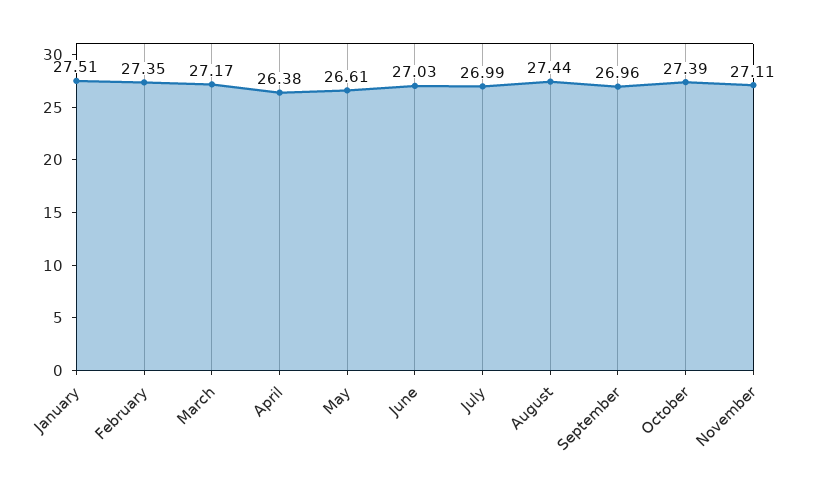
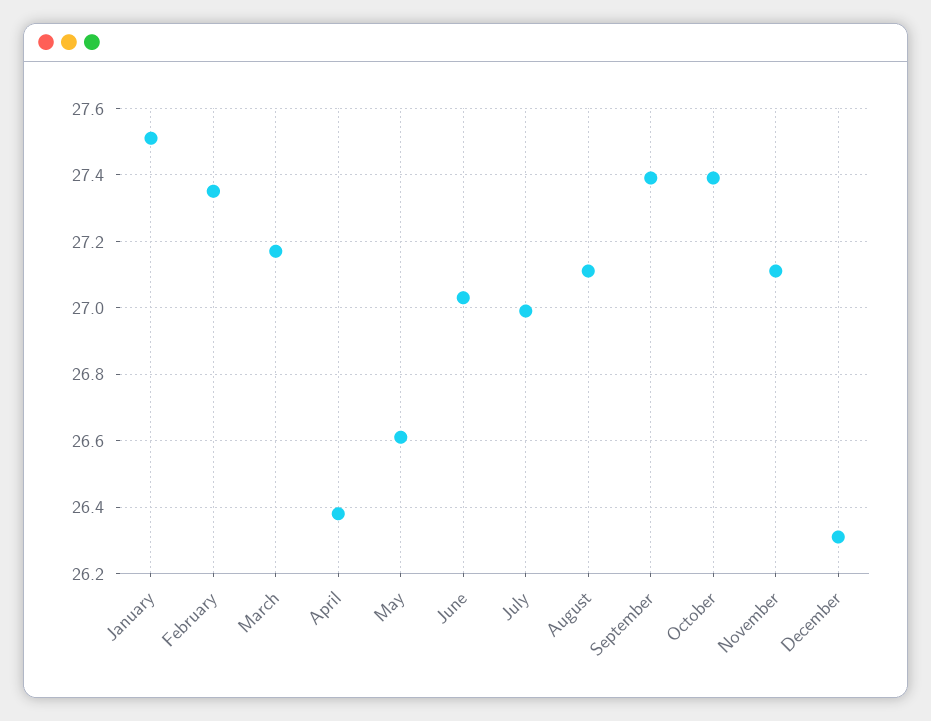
August: 27.44 -> 27.1
September: 26.96 -> 27.4
December: none -> 26.3

